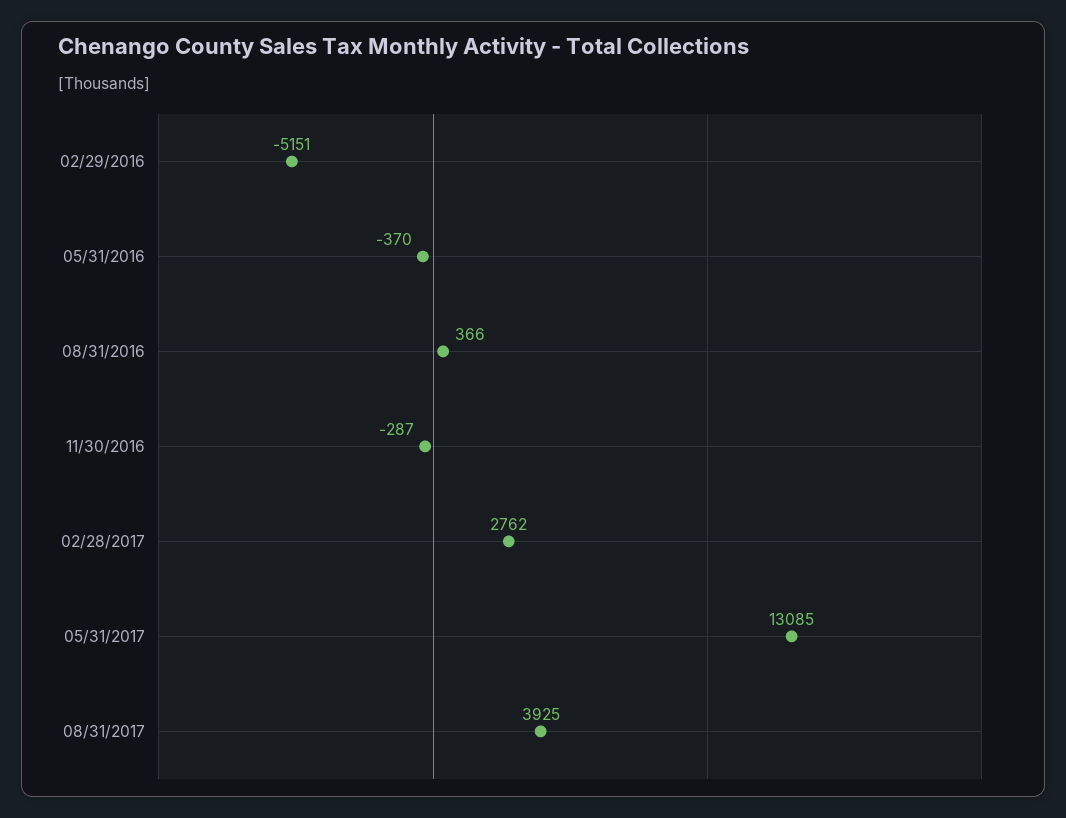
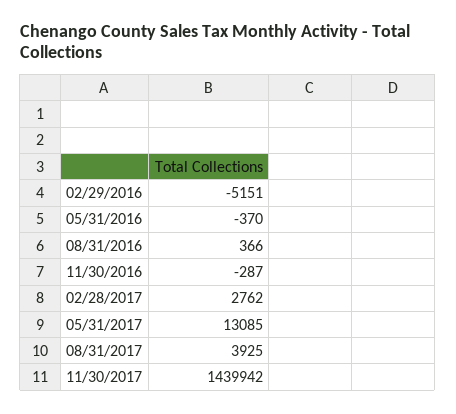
11/30/2017: none -> 1439942

